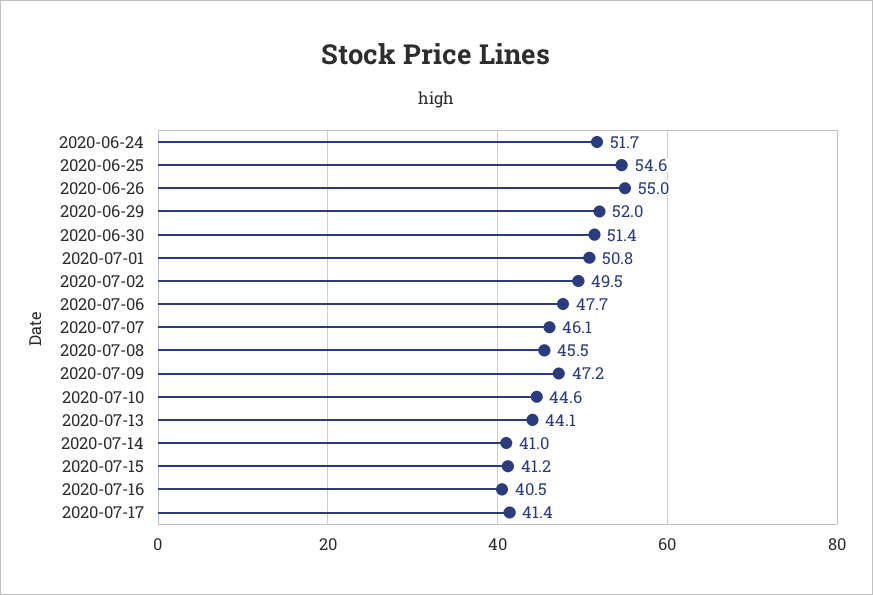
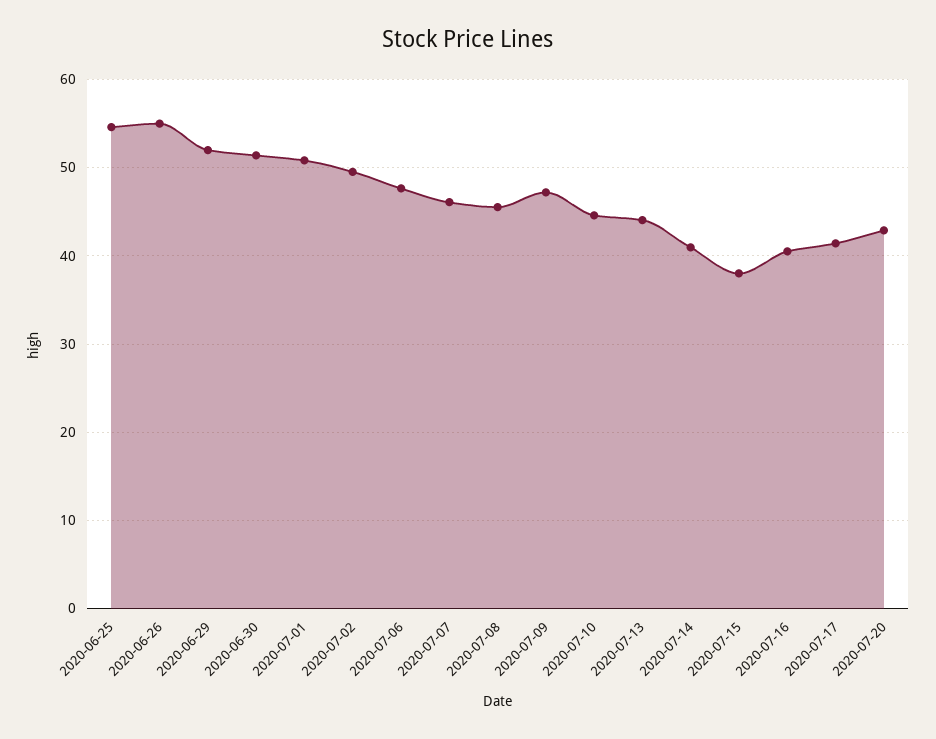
2020-06-24: 51.7 -> none
2020-07-15: 41.2 -> 38
2020-07-20: none -> 43

